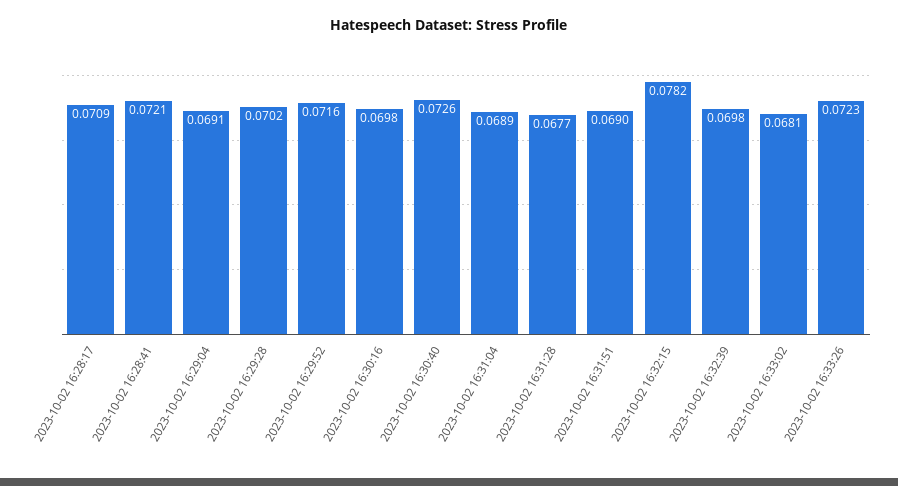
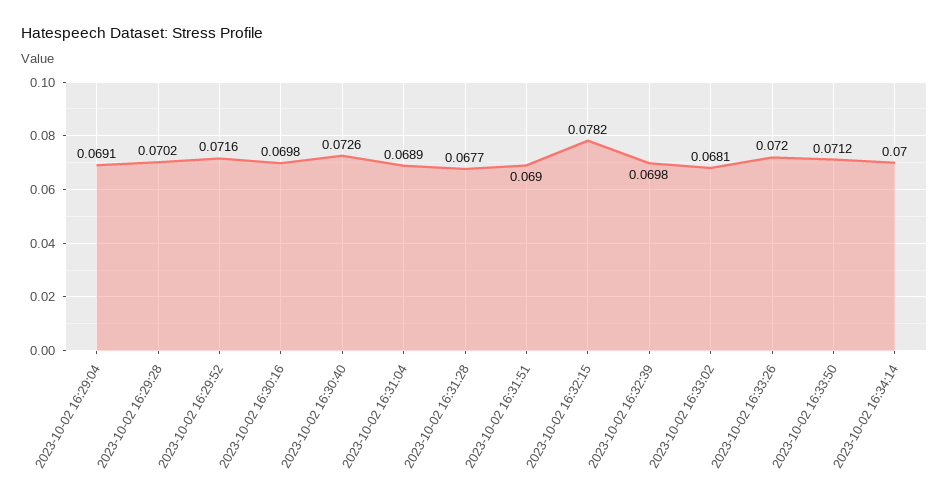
2023-10-02 16:28:17: 0.0709 -> none
2023-10-02 16:28:41: 0.0721 -> none
2023-10-02 16:33:26: 0.0723 -> 0.072
2023-10-02 16:33:50: none -> 0.0712
2023-10-02 16:34:14: none -> 0.07

